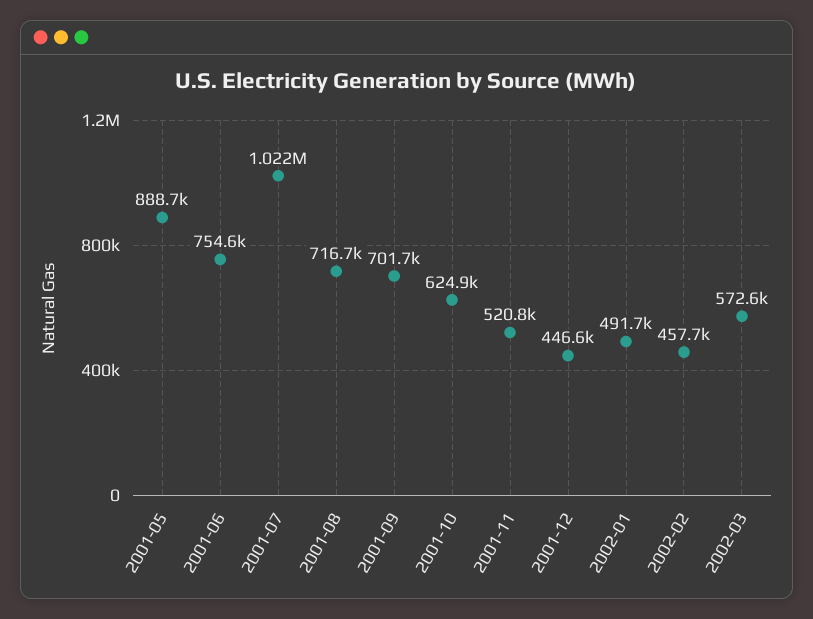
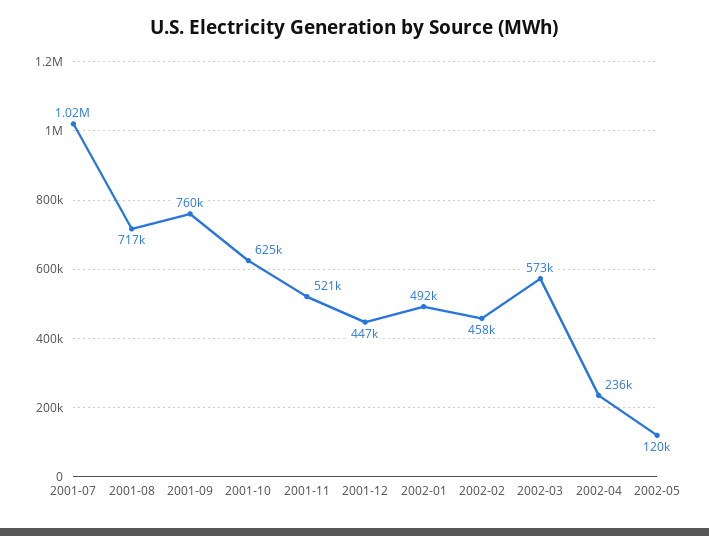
2001-05: 888700 -> none
2001-06: 754600 -> none
2001-09: 701700 -> 760000
2002-04: none -> 236000
2002-05: none -> 120000

